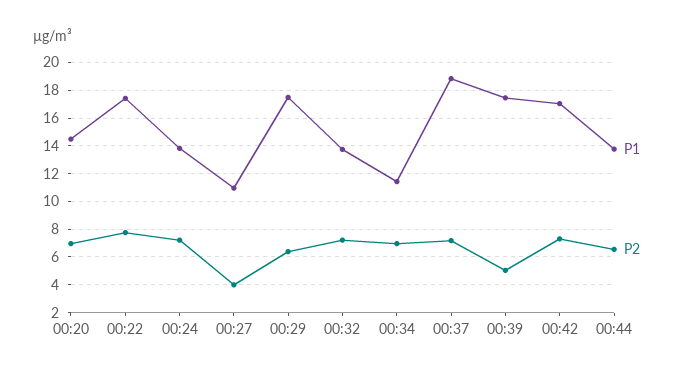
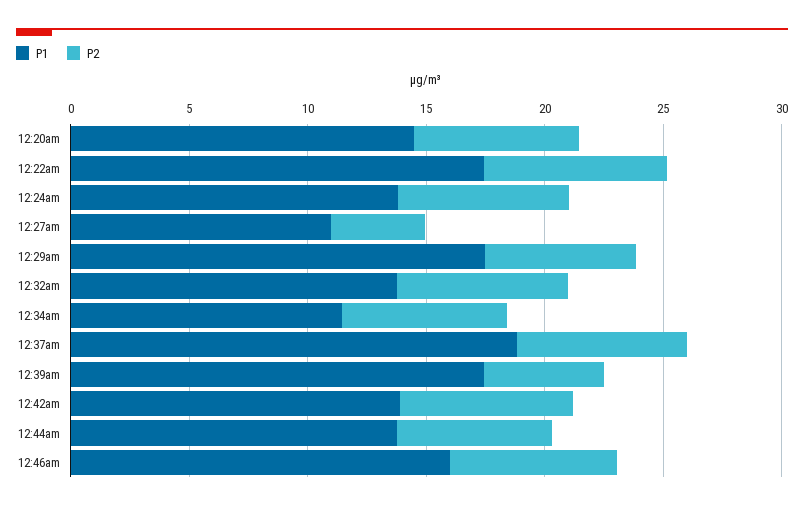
P1, 00:42: 17 -> 14
P1, 12:46am: none -> 16
P2, 12:46am: none -> 7

